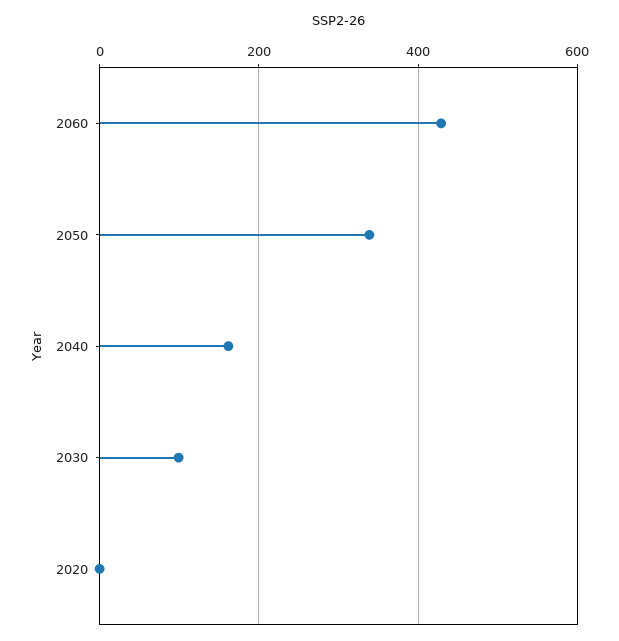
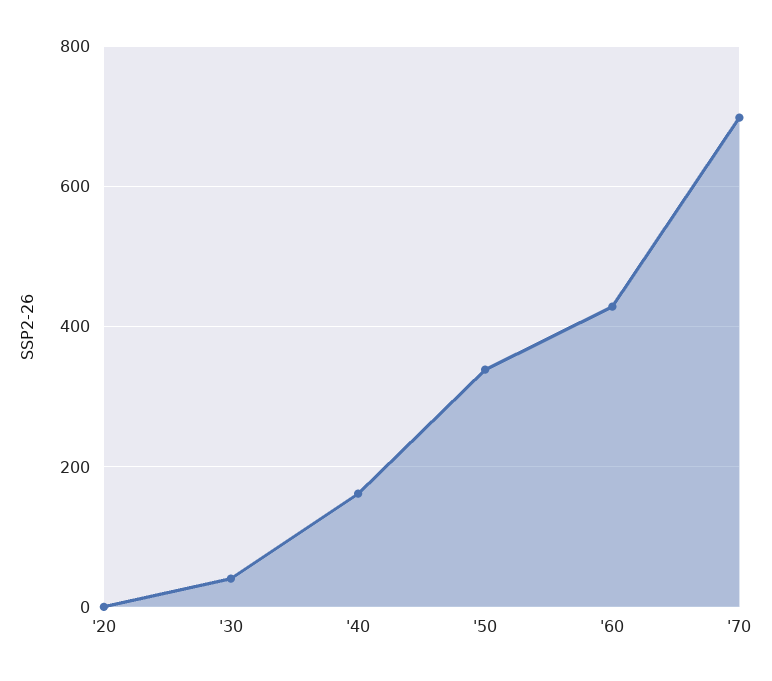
2030: 100 -> 40
'70: none -> 700

